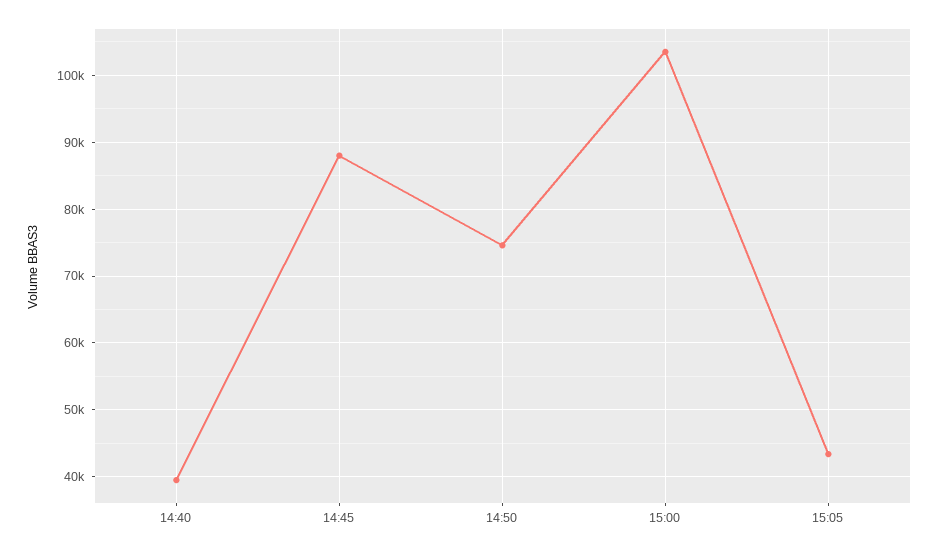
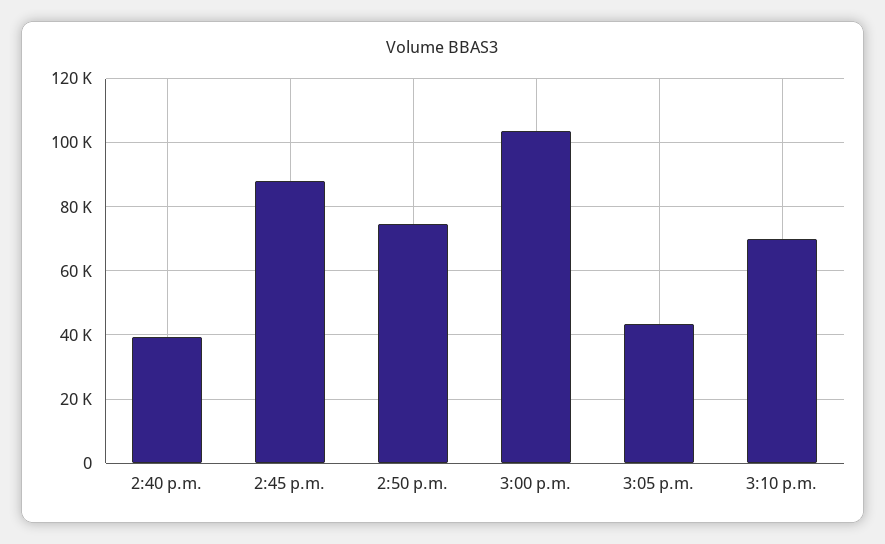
3:10 p.m.: none -> 70000

